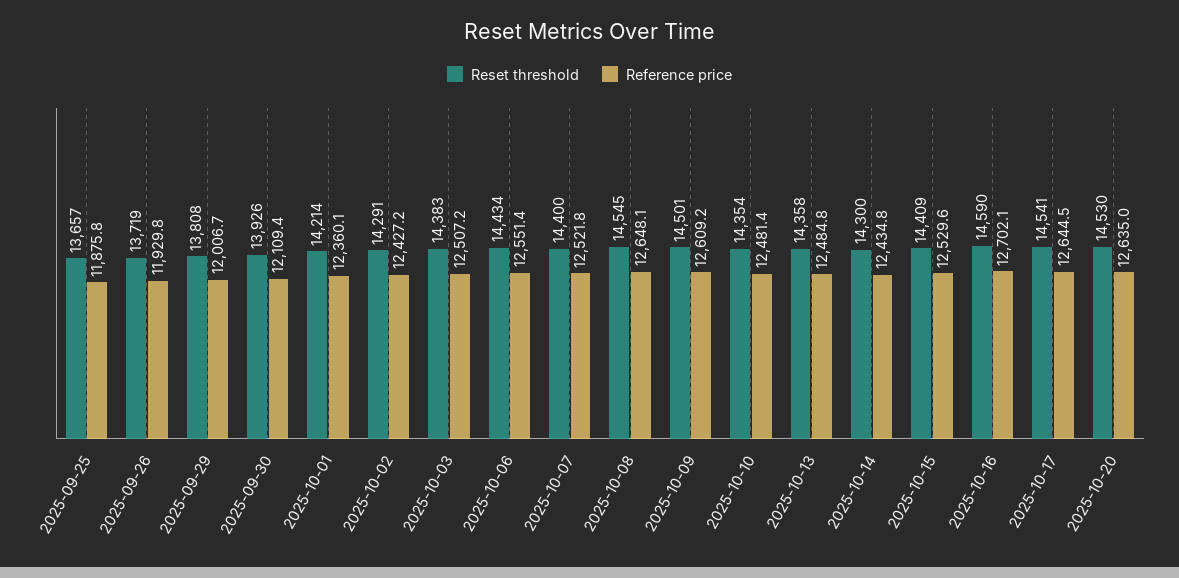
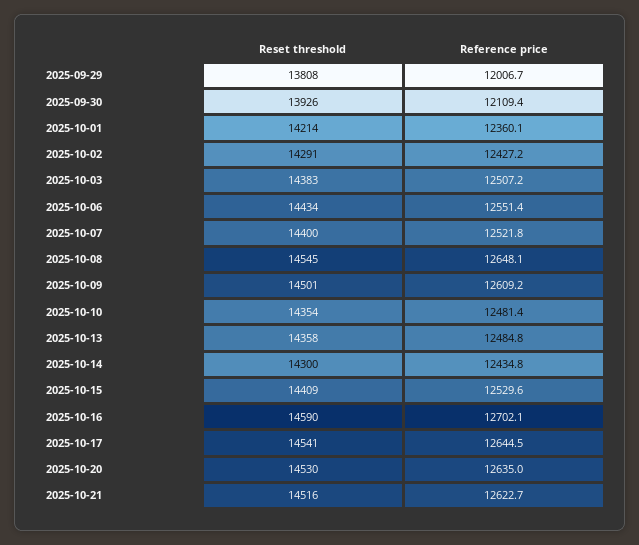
Reset threshold, 2025-09-25: 13657 -> none
Reference price, 2025-09-25: 11875.8 -> none
Reset threshold, 2025-09-26: 13719 -> none
Reference price, 2025-09-26: 11929.8 -> none
Reset threshold, 2025-10-21: none -> 14516
Reference price, 2025-10-21: none -> 12622.7

